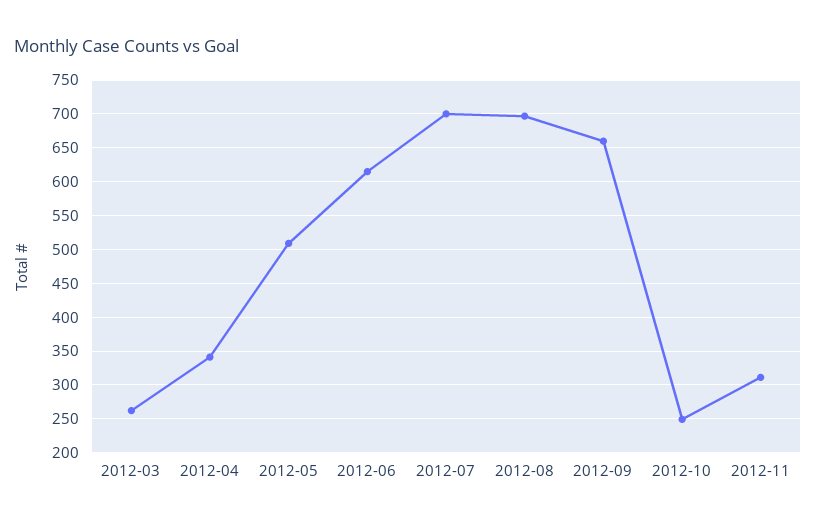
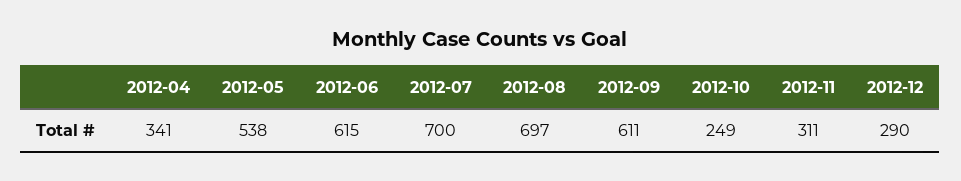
2012-03: 260 -> none
2012-05: 510 -> 538
2012-09: 660 -> 611
2012-12: none -> 290

